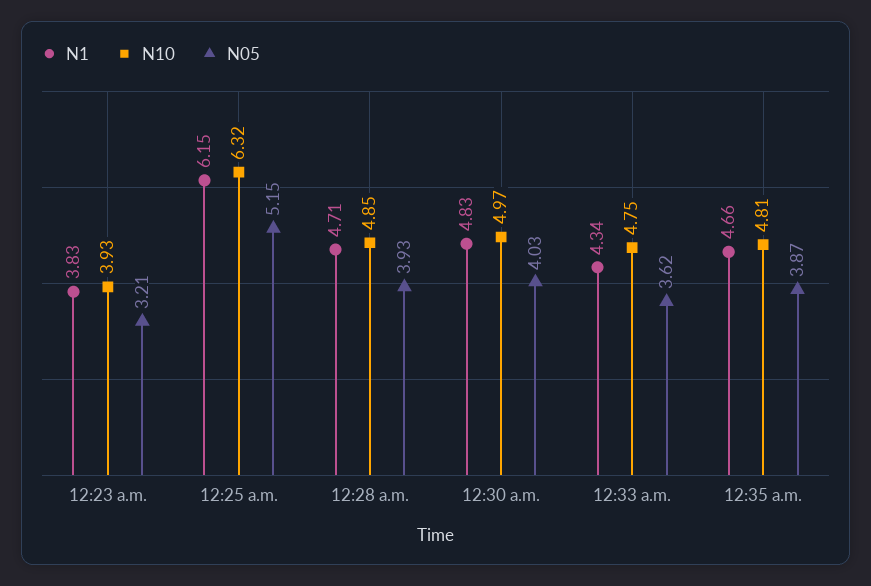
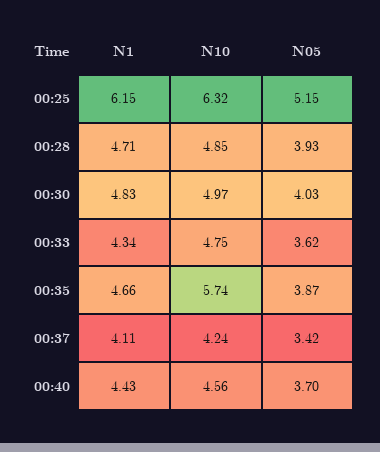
N1, 12:23 a.m.: 3.83 -> none
N10, 12:23 a.m.: 3.93 -> none
N05, 12:23 a.m.: 3.21 -> none
N10, 12:35 a.m.: 4.81 -> 5.74
N1, 00:37: none -> 4.11
N10, 00:37: none -> 4.24
N05, 00:37: none -> 3.42
N1, 00:40: none -> 4.43
N10, 00:40: none -> 4.56
N05, 00:40: none -> 3.7

